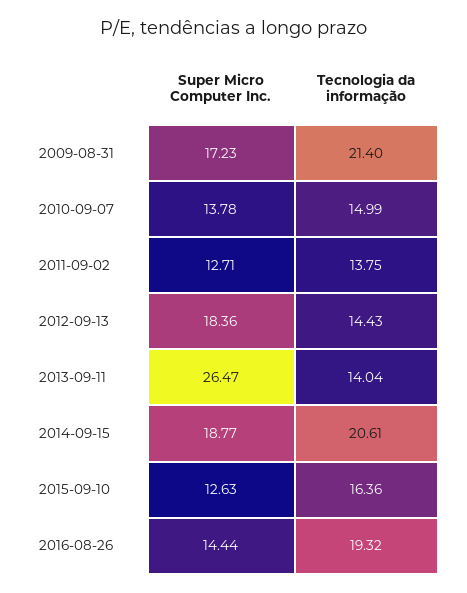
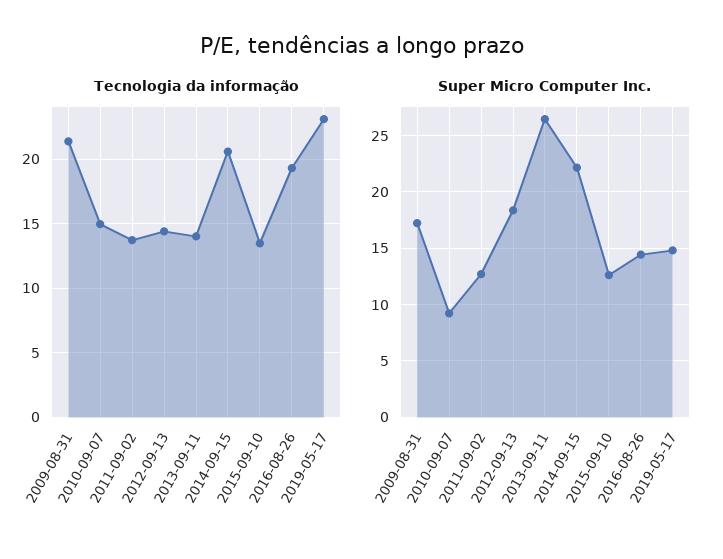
Super Micro Computer Inc., 2010-09-07: 13.78 -> 9
Super Micro Computer Inc., 2014-09-15: 18.77 -> 22
Tecnologia da informação, 2015-09-10: 16.36 -> 13.5
Tecnologia da informação, 2019-05-17: none -> 23
Super Micro Computer Inc., 2019-05-17: none -> 15

